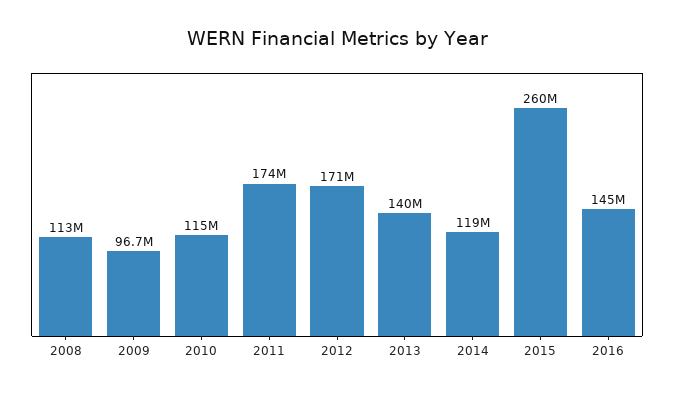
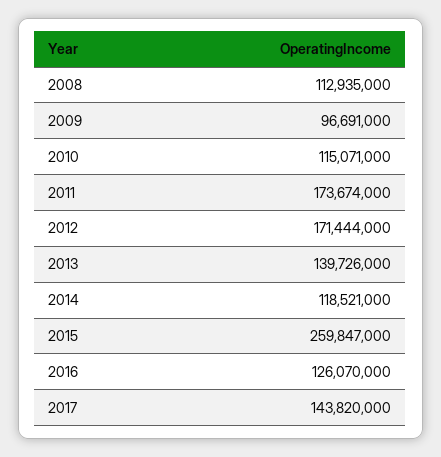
2016: 145000000 -> 126070000
2017: none -> 143820000

